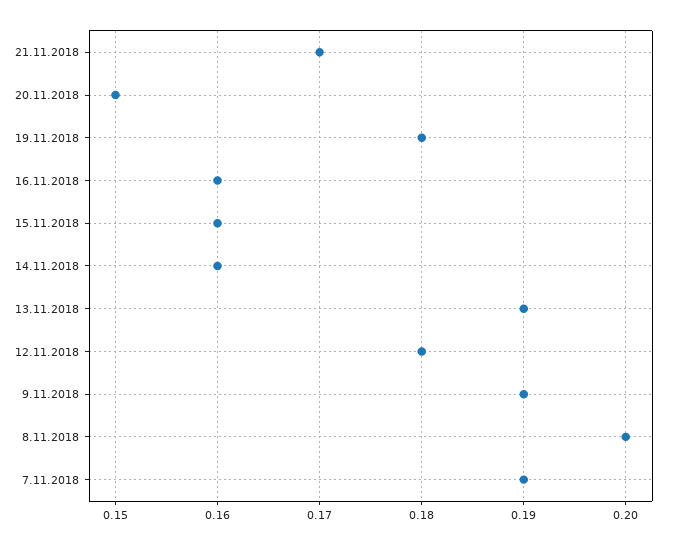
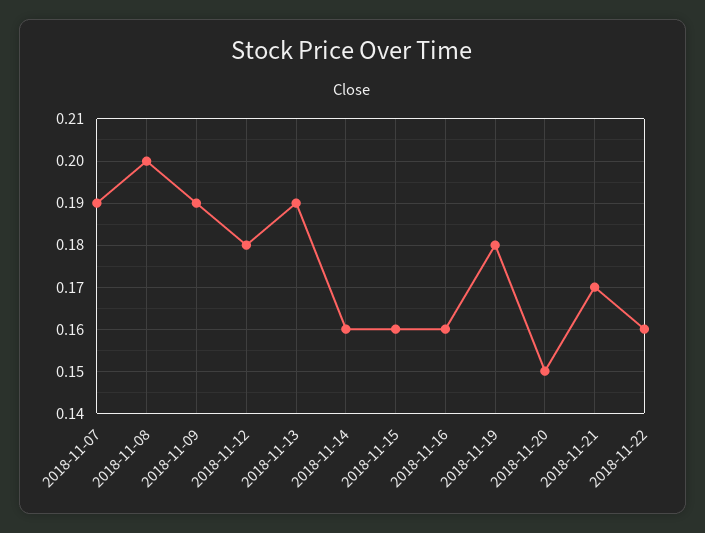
2018-11-22: none -> 0.16

